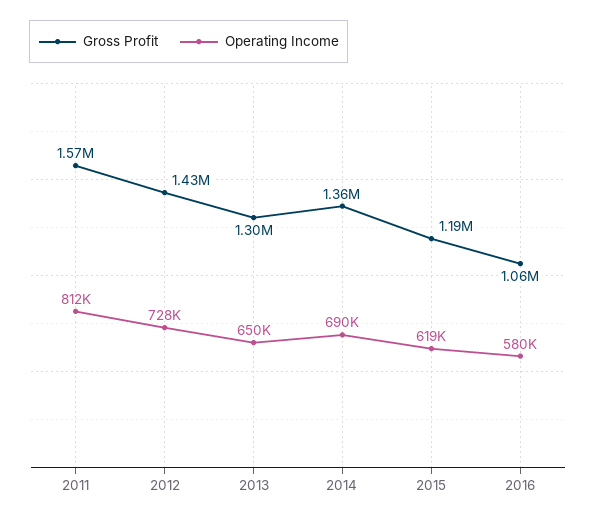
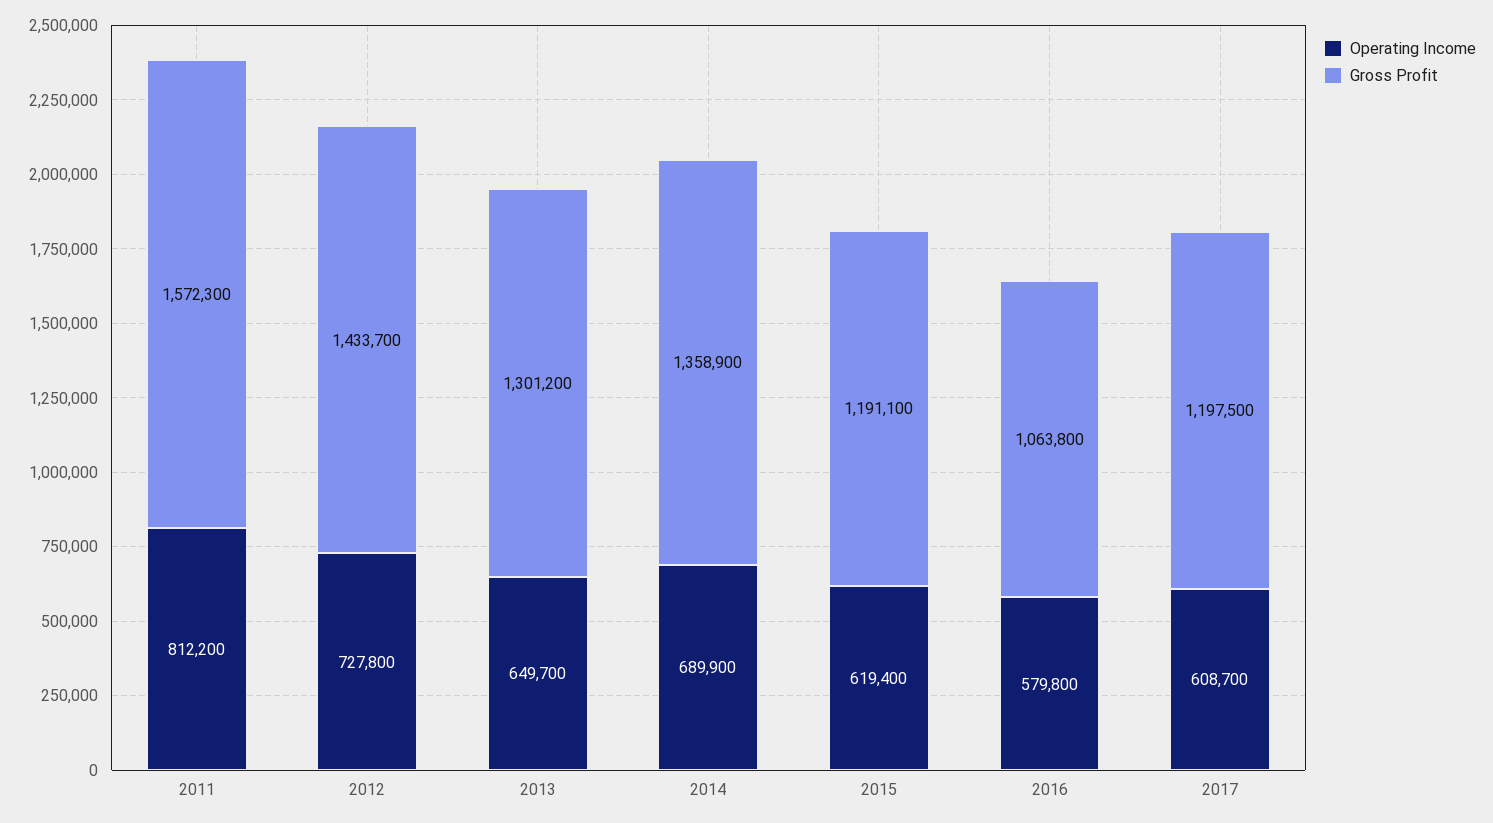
Operating Income, 2017: none -> 608700
Gross Profit, 2017: none -> 1197500

